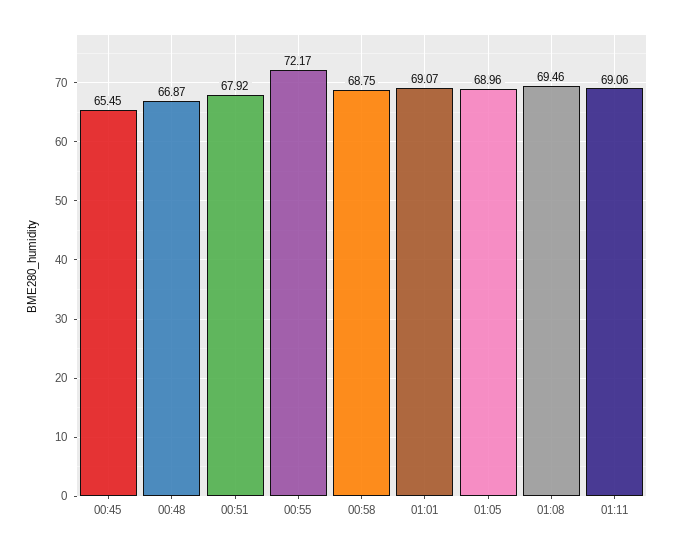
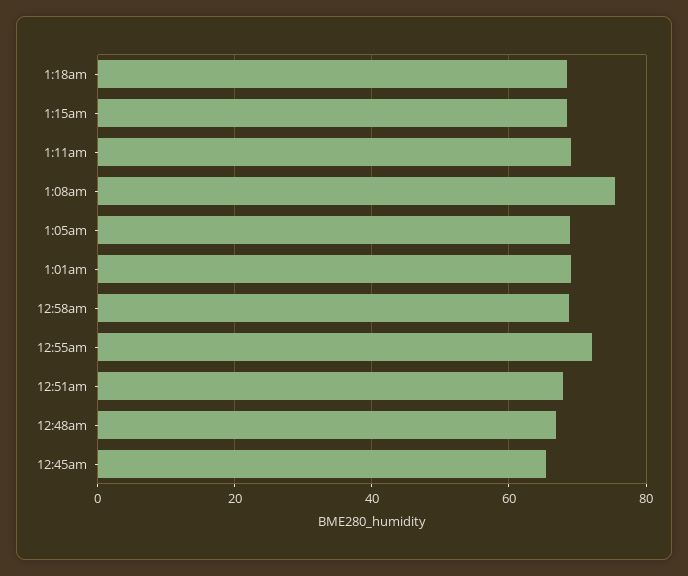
01:08: 69.46 -> 76
1:18am: none -> 68
1:15am: none -> 68

